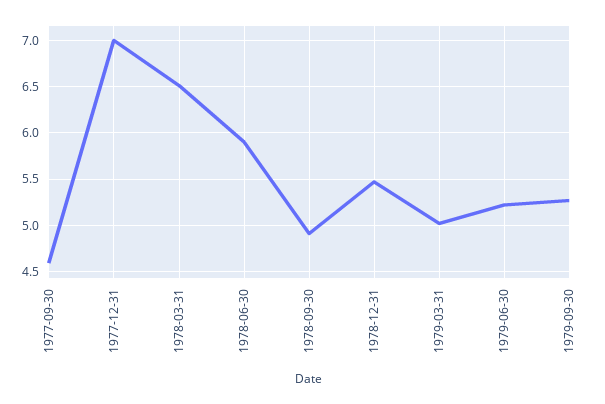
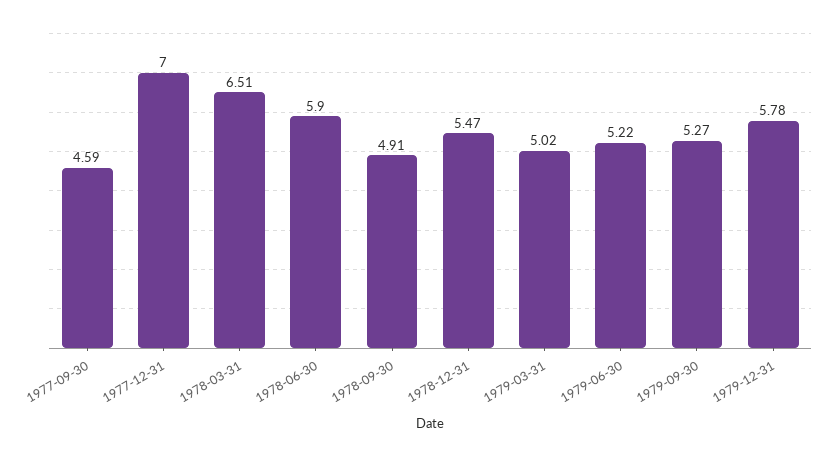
1979-12-31: none -> 5.78

